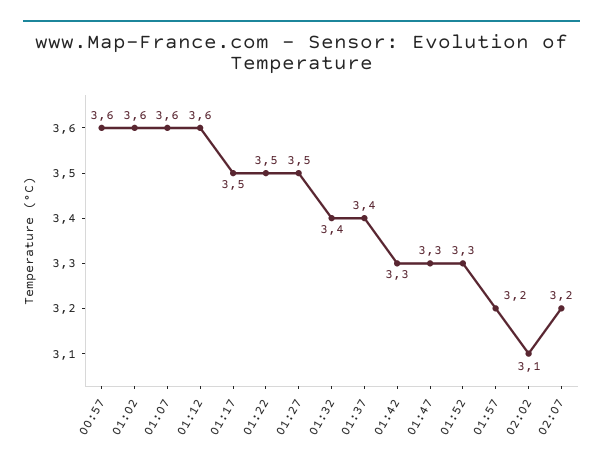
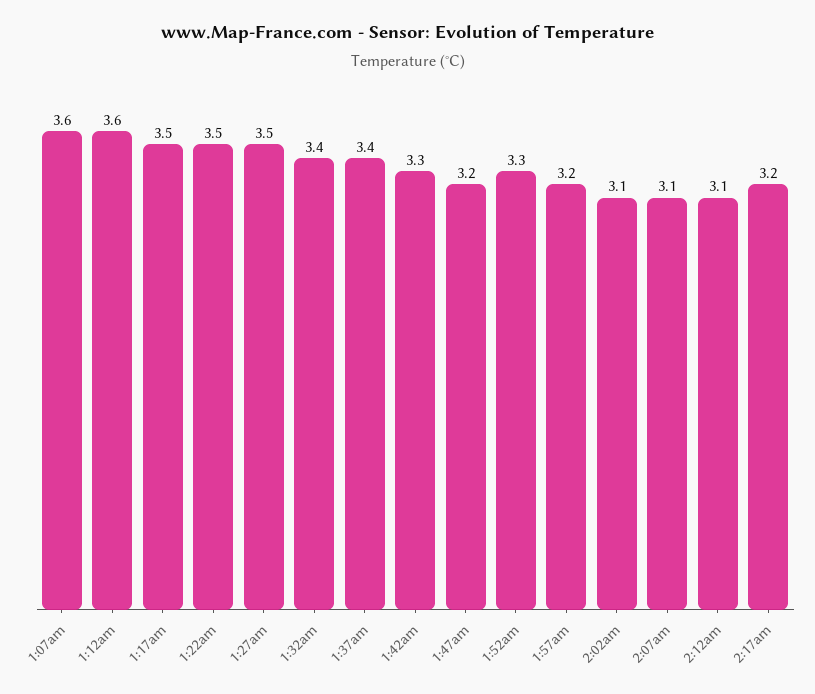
00:57: 3.6 -> none
01:02: 3.6 -> none
01:47: 3.3 -> 3.2
02:07: 3.2 -> 3.1
2:12am: none -> 3.1
2:17am: none -> 3.2

